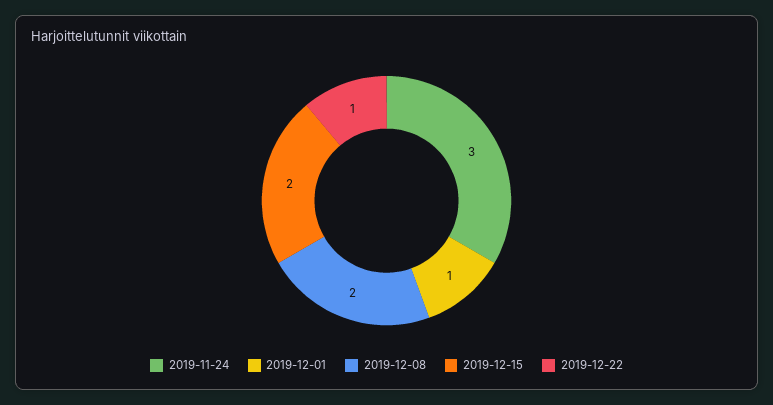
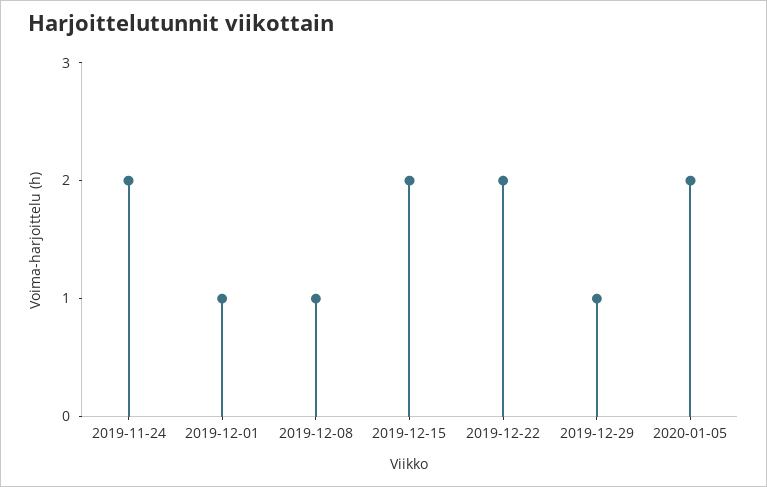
2019-11-24: 3 -> 2
2019-12-08: 2 -> 1
2019-12-22: 1 -> 2
2019-12-29: none -> 1
2020-01-05: none -> 2

